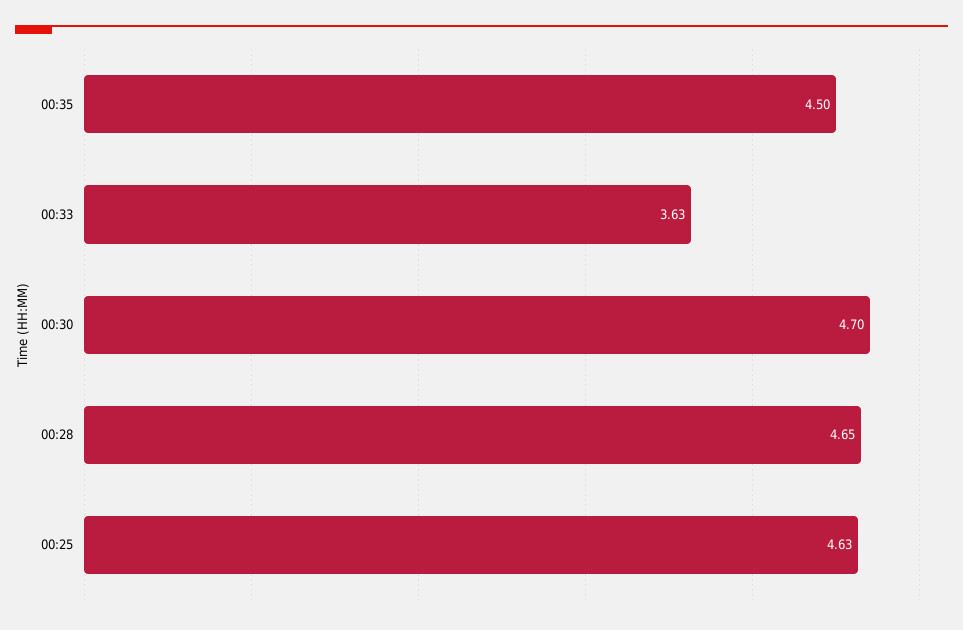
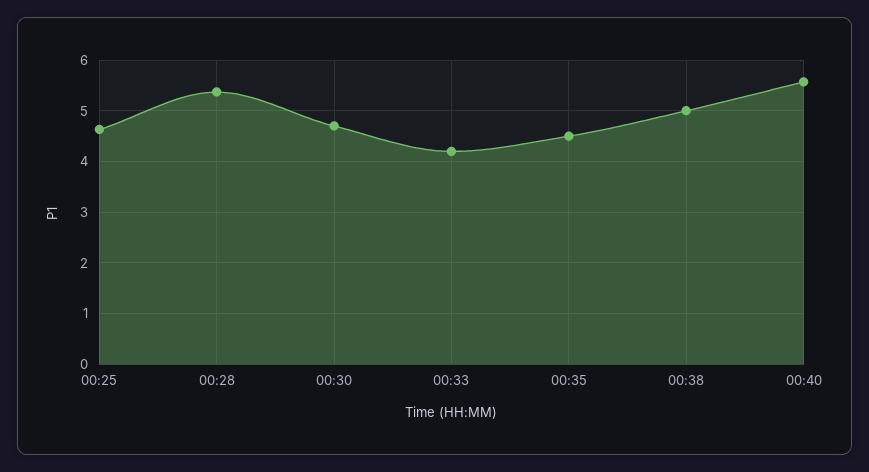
00:33: 3.63 -> 4.2
00:28: 4.65 -> 5.4
00:38: none -> 5
00:40: none -> 5.6

